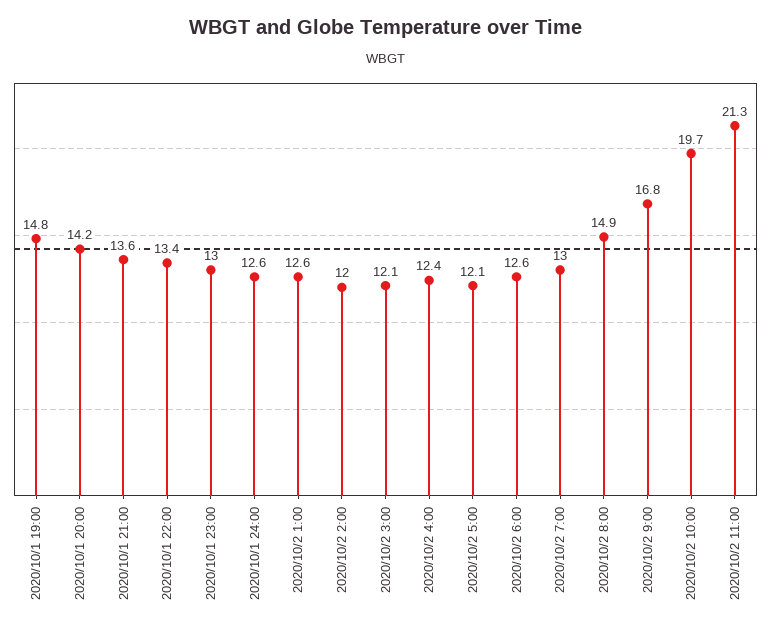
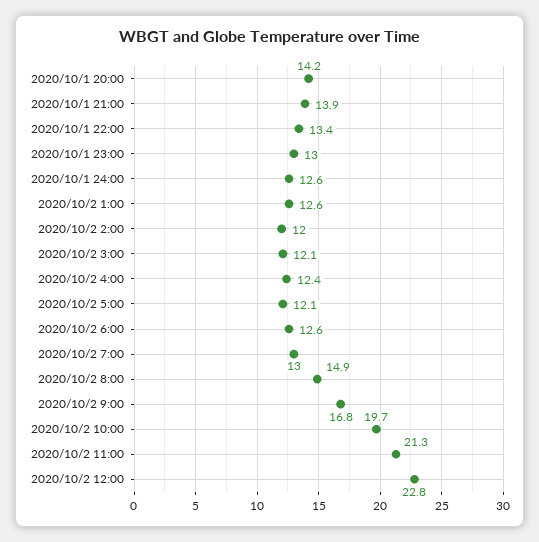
2020/10/1 19:00: 14.8 -> none
2020/10/1 21:00: 13.6 -> 13.9
2020/10/2 12:00: none -> 22.8

